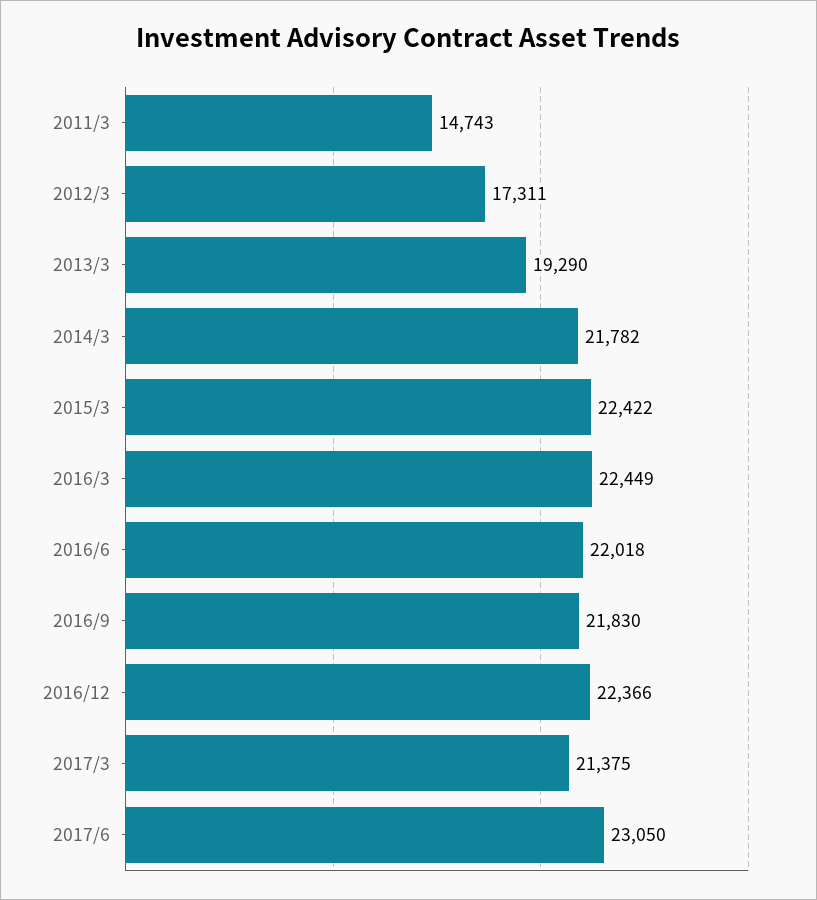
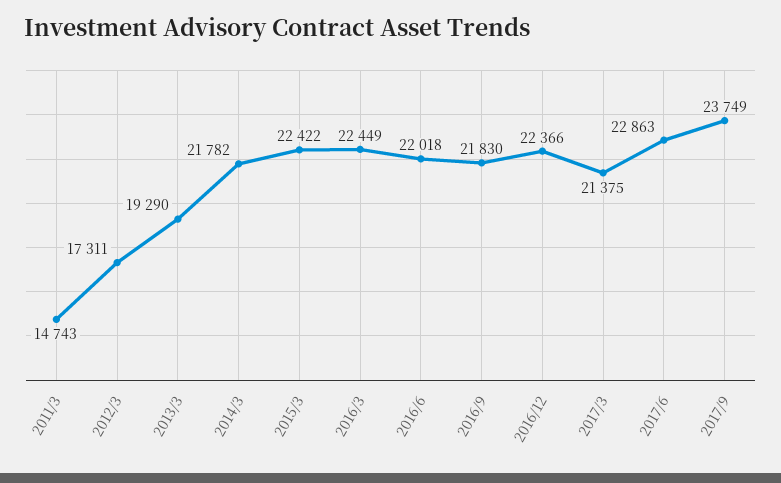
2017/6: 23050 -> 22863
2017/9: none -> 23749

